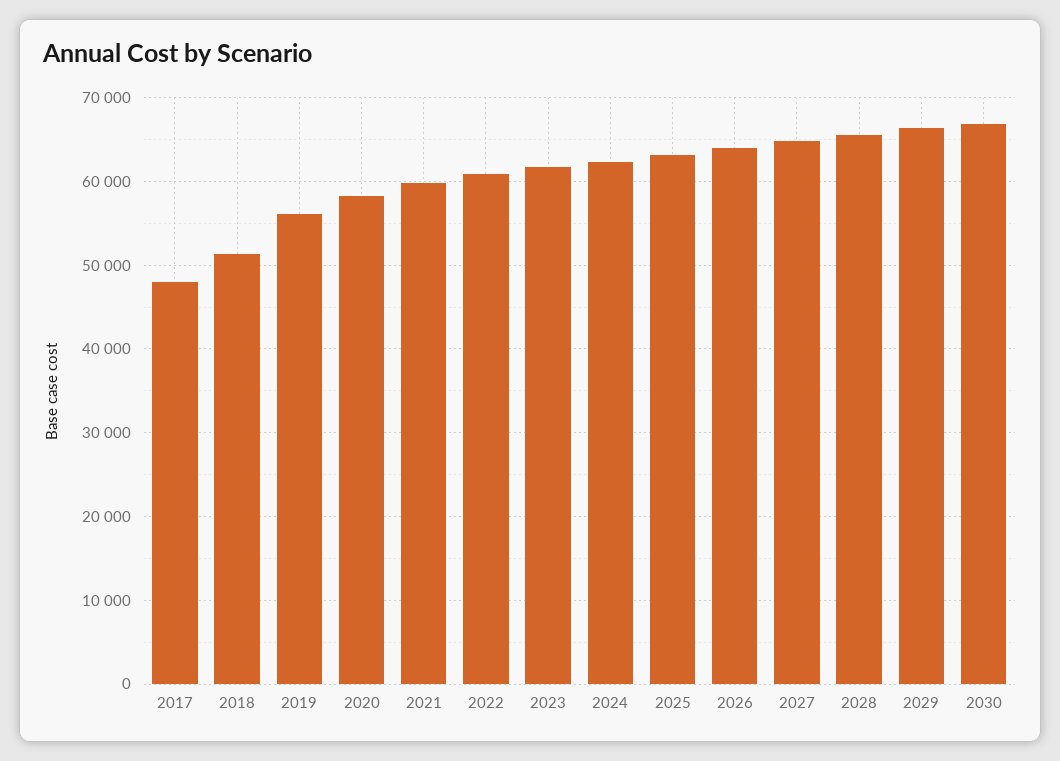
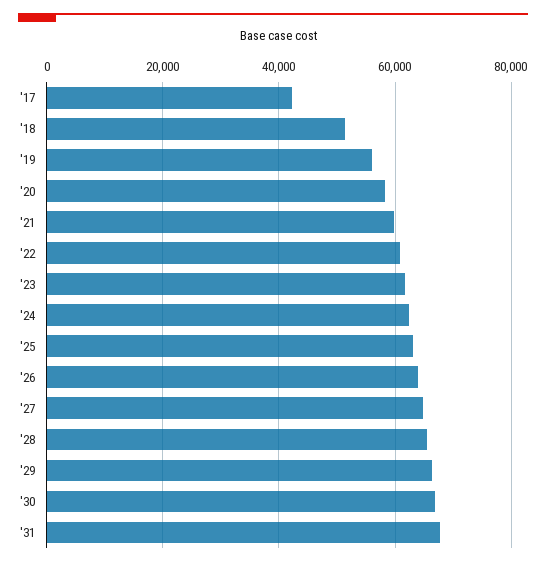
2017: 48000 -> 42000
'31: none -> 68000

